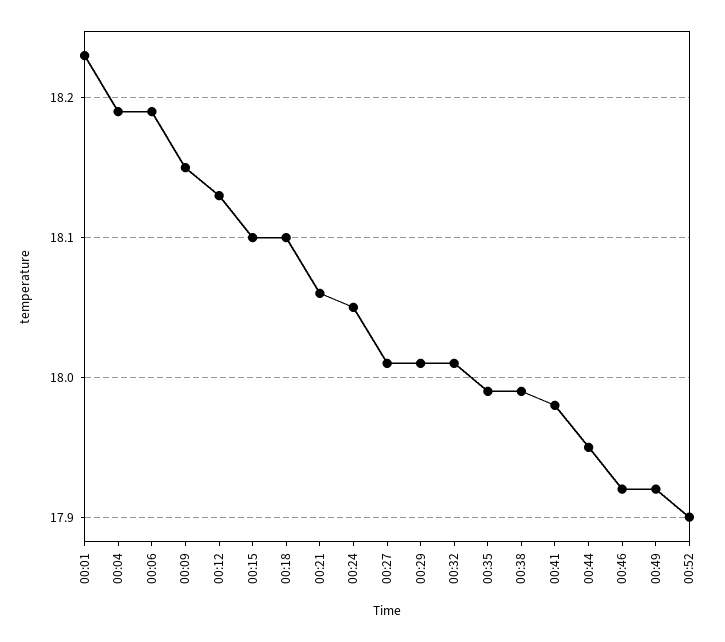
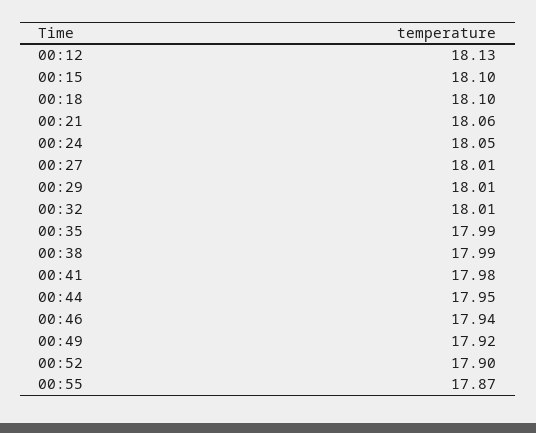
00:01: 18.23 -> none
00:04: 18.19 -> none
00:06: 18.19 -> none
00:09: 18.15 -> none
00:46: 17.92 -> 17.94
00:55: none -> 17.87

